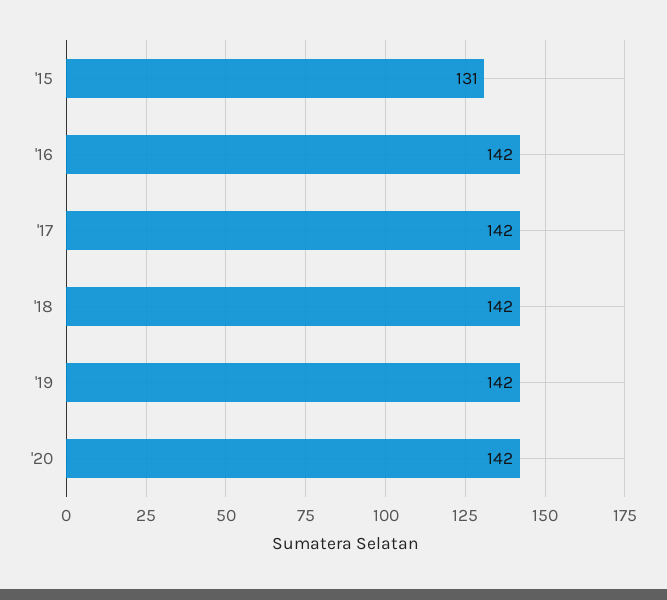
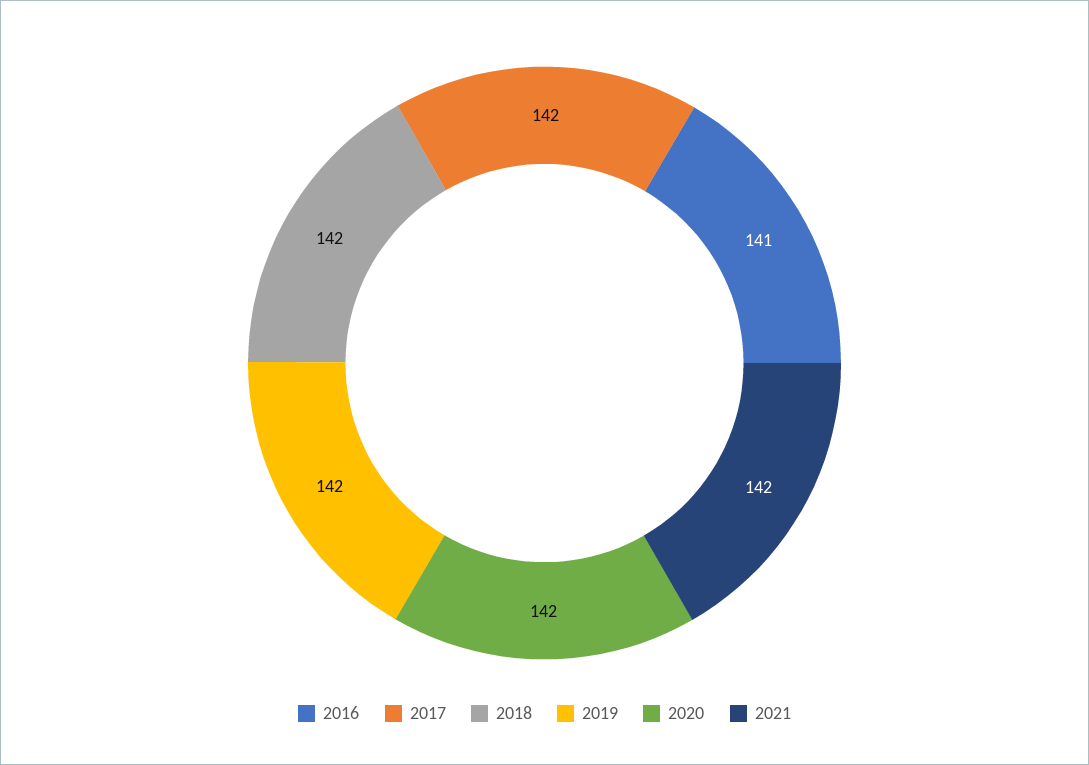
'15: 131 -> none
'16: 142 -> 141
2021: none -> 142

